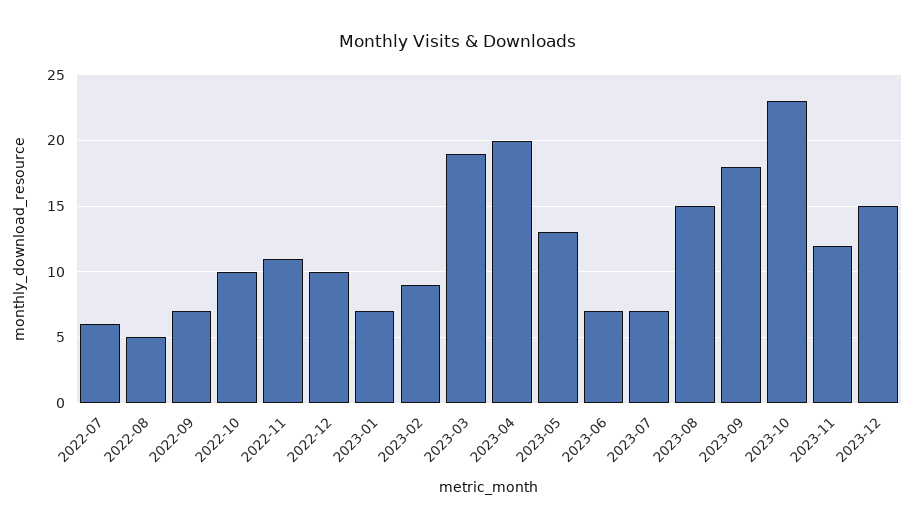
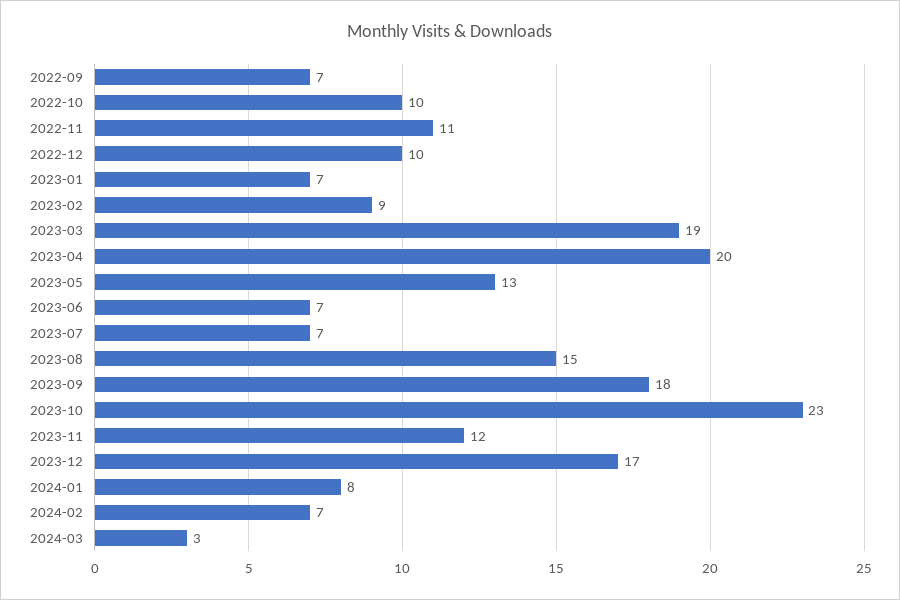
2022-07: 6 -> none
2022-08: 5 -> none
2023-12: 15 -> 17
2024-01: none -> 8
2024-02: none -> 7
2024-03: none -> 3

